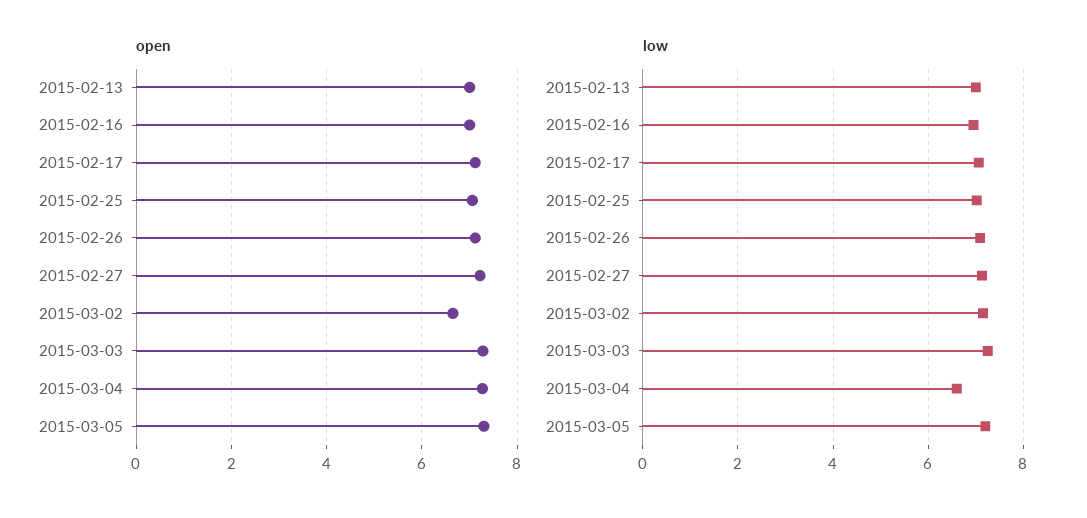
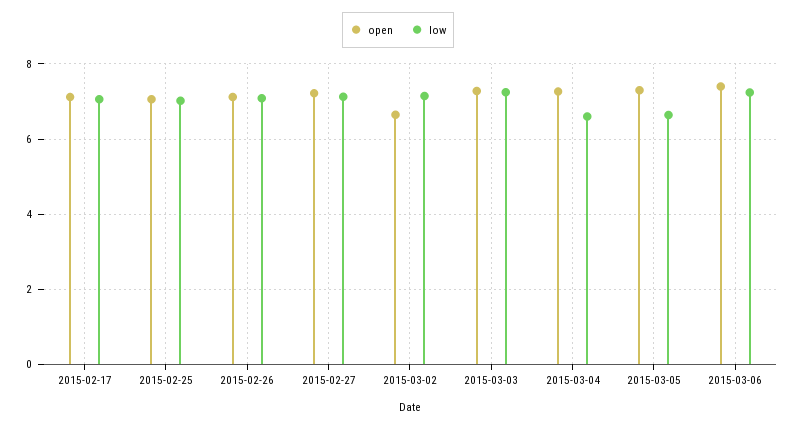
open, 2015-02-13: 7 -> none
open, 2015-02-16: 7 -> none
low, 2015-02-13: 7 -> none
low, 2015-02-16: 7 -> none
low, 2015-03-05: 7.2 -> 6.6
open, 2015-03-06: none -> 7.4
low, 2015-03-06: none -> 7.2

